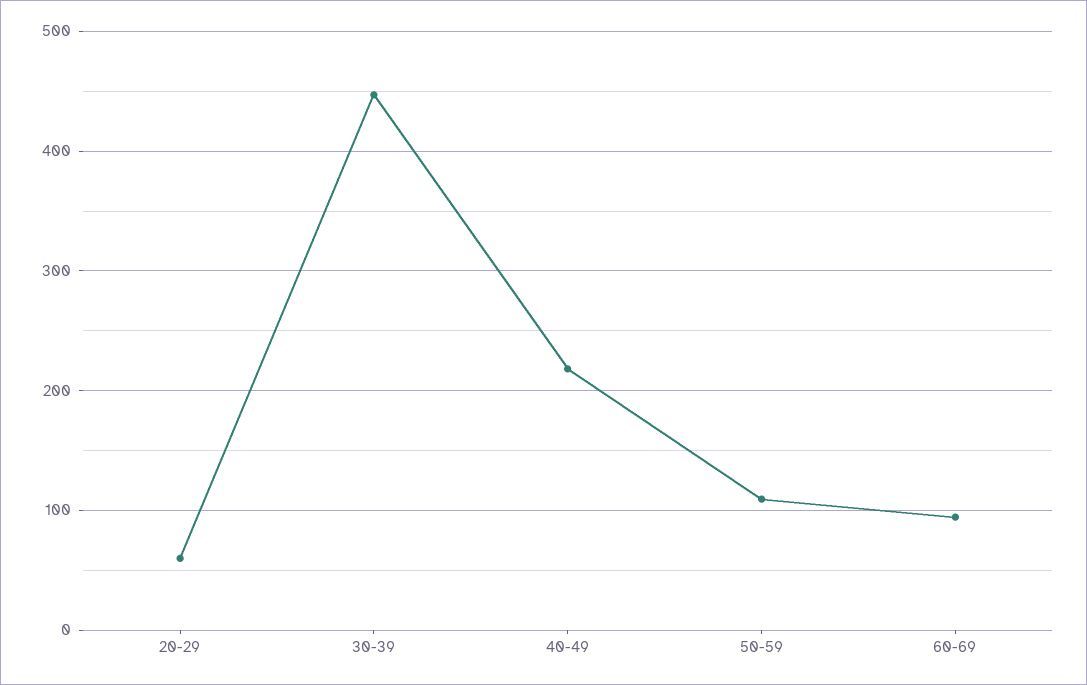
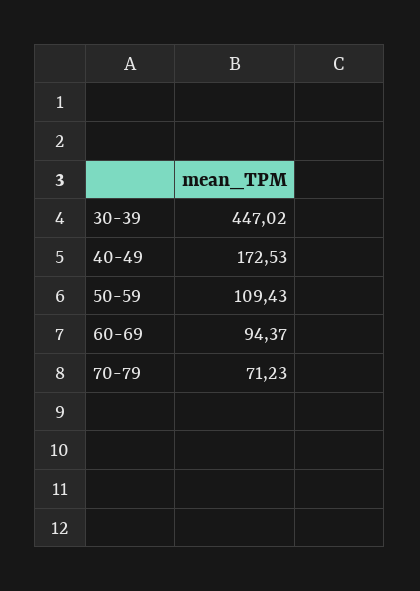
20-29: 60 -> none
40-49: 220 -> 172.53
70-79: none -> 71.23

